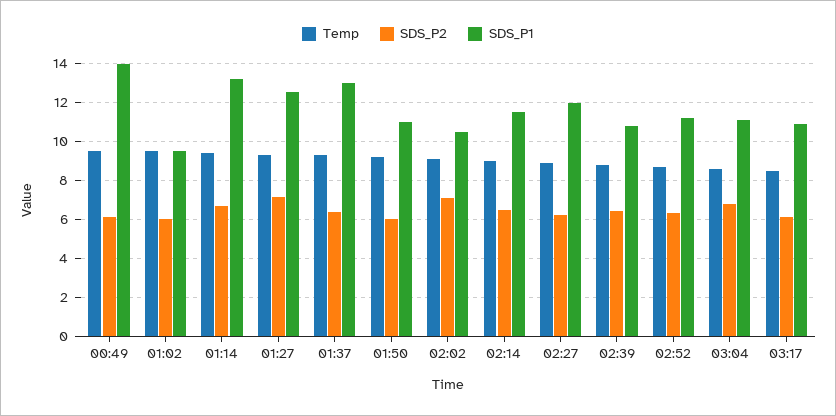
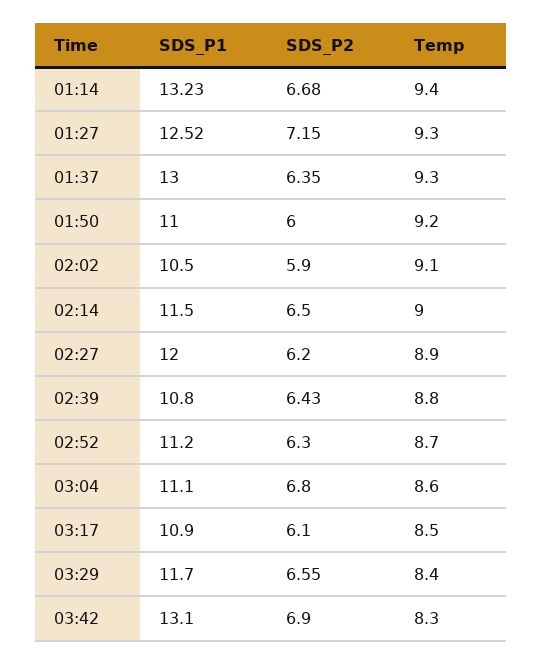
Temp, 00:49: 9.5 -> none
SDS_P2, 00:49: 6 -> none
SDS_P1, 00:49: 14 -> none
Temp, 01:02: 9.5 -> none
SDS_P2, 01:02: 6 -> none
SDS_P1, 01:02: 9.5 -> none
SDS_P2, 02:02: 7 -> 5.9
SDS_P1, 03:29: none -> 11.7
SDS_P2, 03:29: none -> 6.55
Temp, 03:29: none -> 8.4
SDS_P1, 03:42: none -> 13.1
SDS_P2, 03:42: none -> 6.9
Temp, 03:42: none -> 8.3

